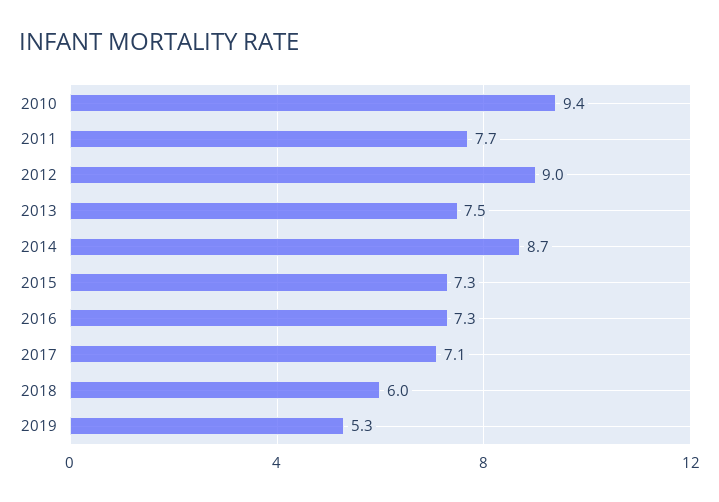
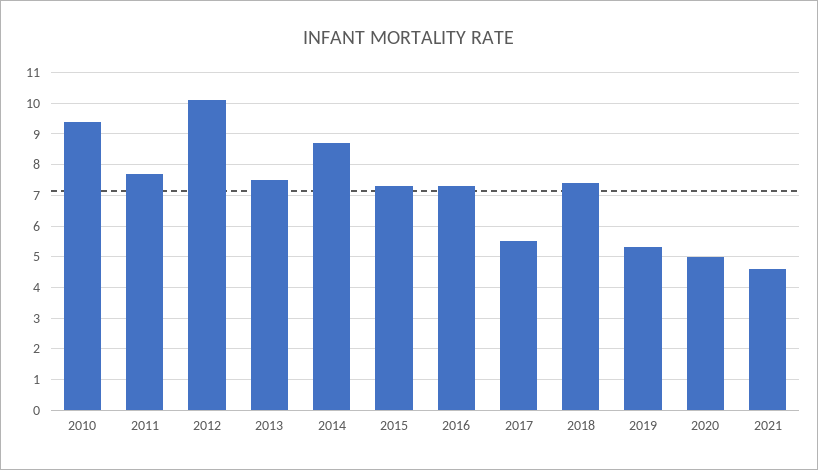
2012: 9 -> 10
2017: 7.1 -> 5.5
2018: 6 -> 7.5
2020: none -> 5
2021: none -> 4.5

